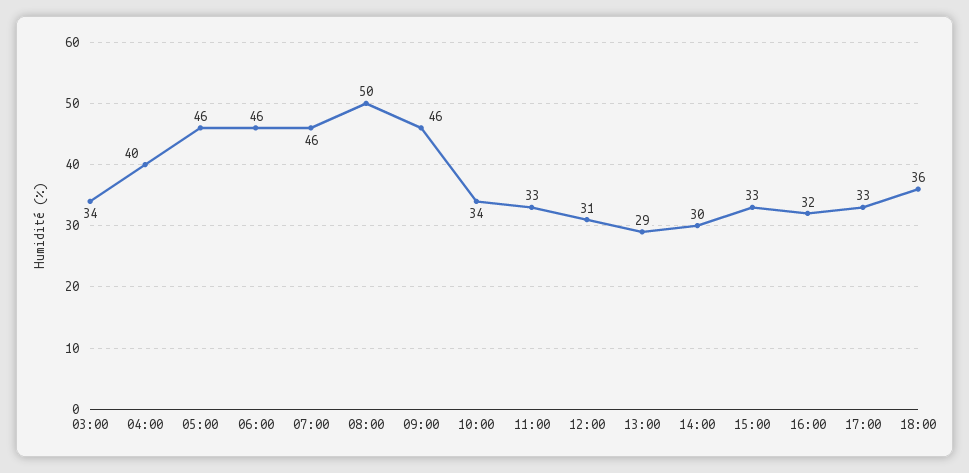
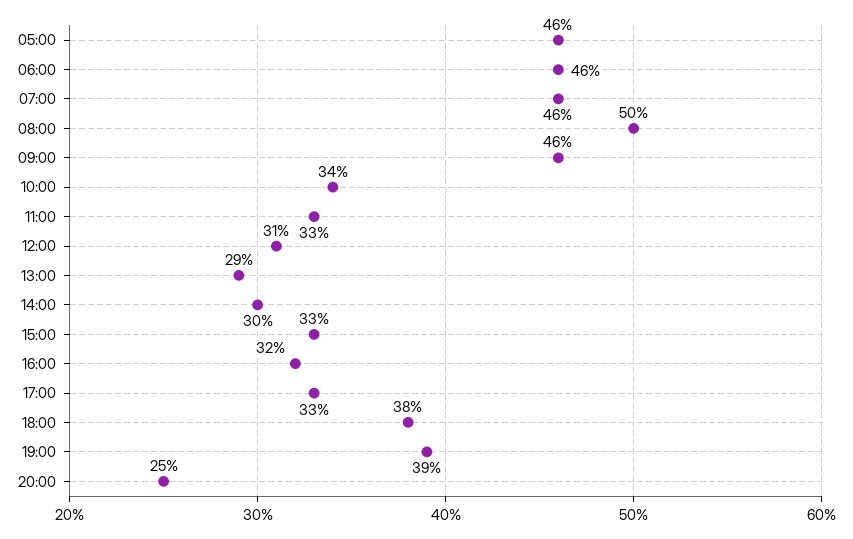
03:00: 34 -> none
04:00: 40 -> none
18:00: 36 -> 38
19:00: none -> 39
20:00: none -> 25

